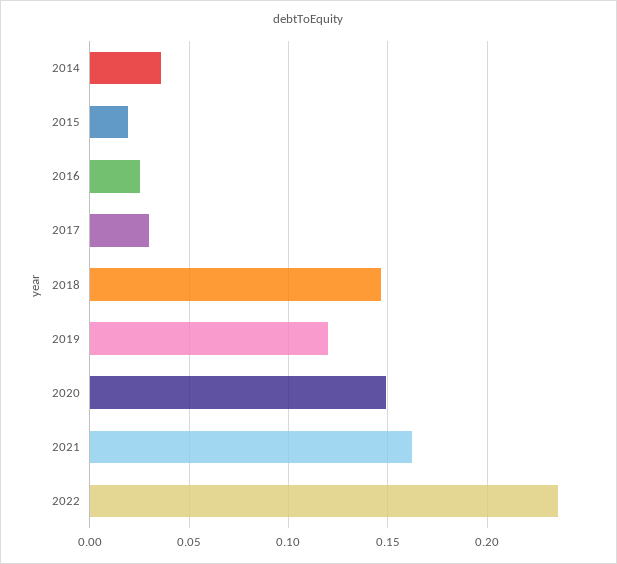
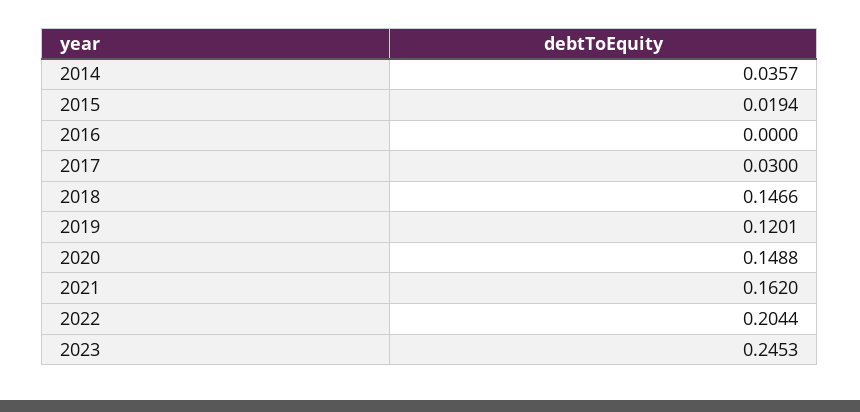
2016: 0.025 -> 0
2022: 0.235 -> 0.2044
2023: none -> 0.2453

